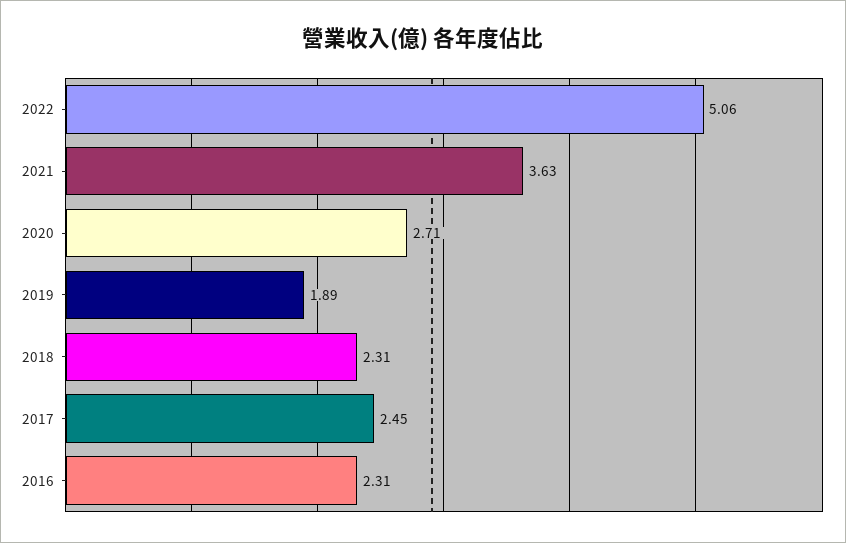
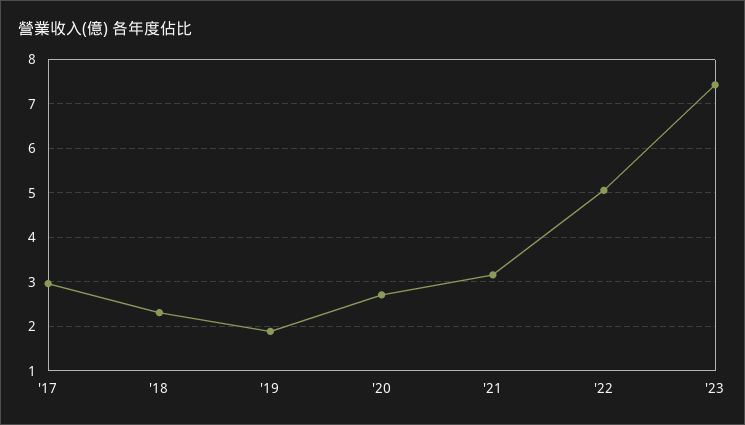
2021: 3.63 -> 3.2
2017: 2.45 -> 3
2016: 2.31 -> none
'23: none -> 7.4

